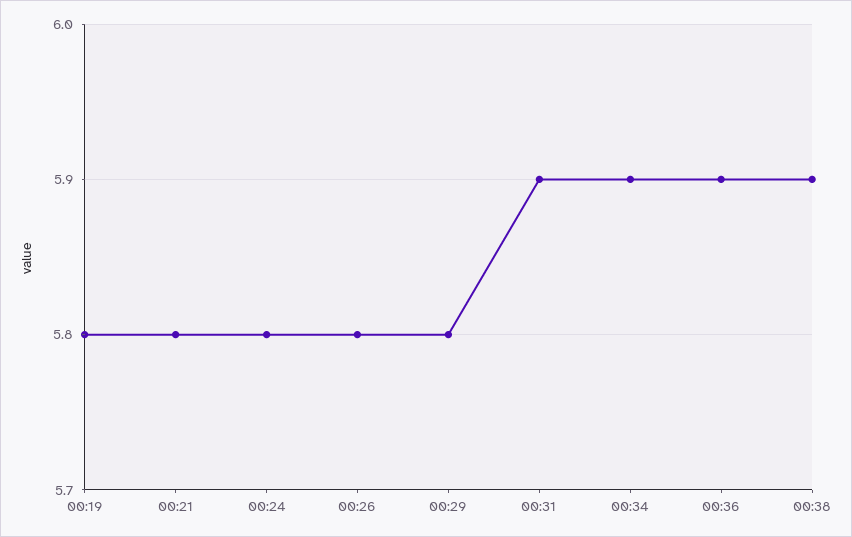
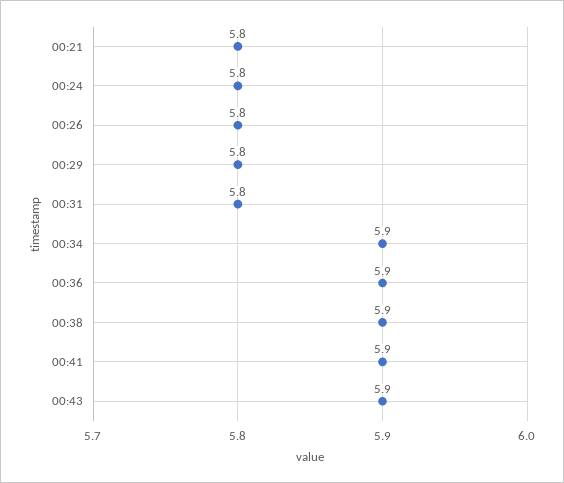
00:19: 5.8 -> none
00:31: 5.9 -> 5.8
00:41: none -> 5.9
00:43: none -> 5.9

